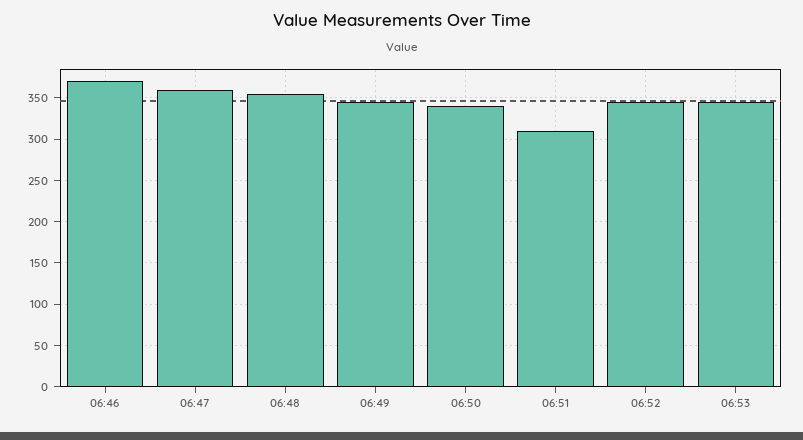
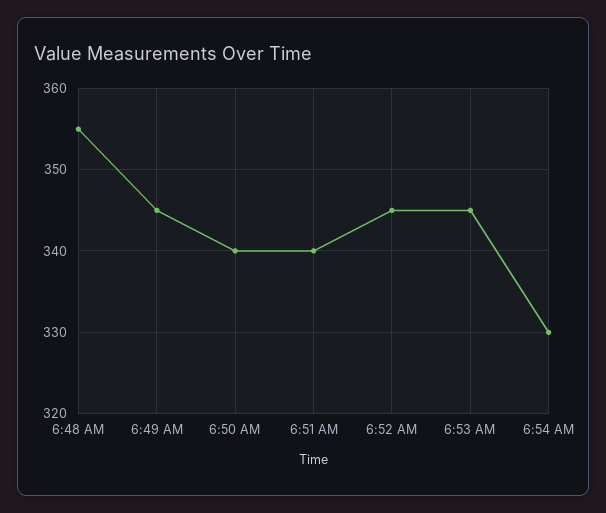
06:46: 370 -> none
06:47: 360 -> none
06:51: 310 -> 340
6:54 AM: none -> 330

